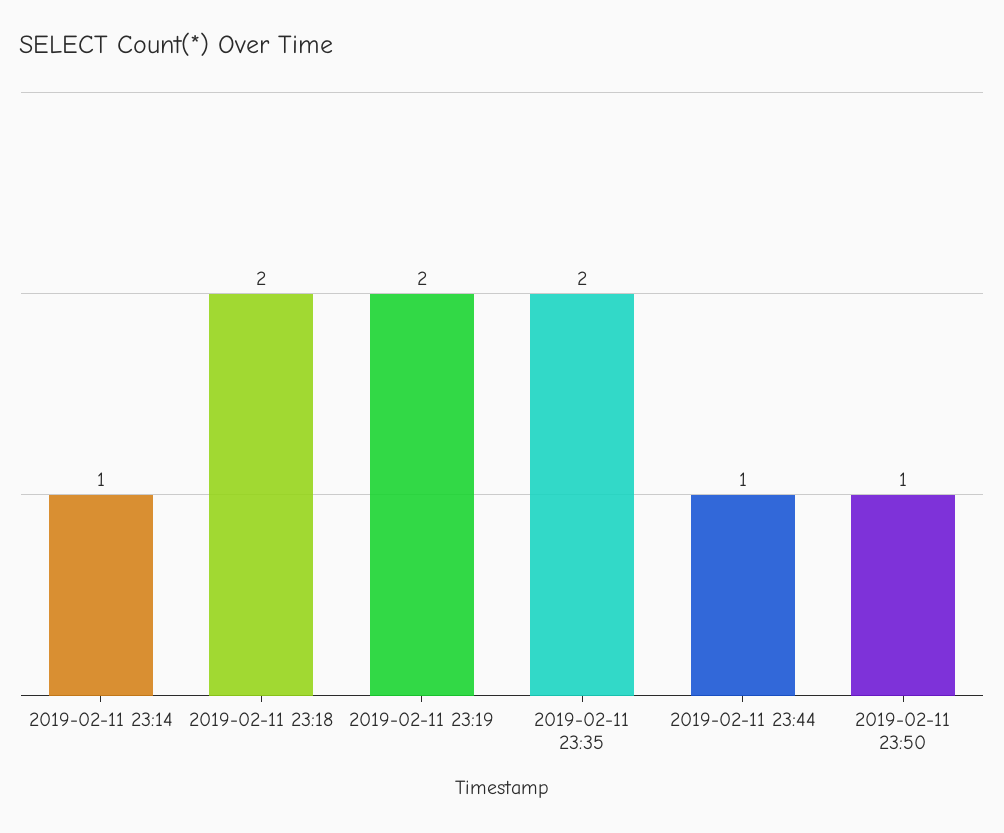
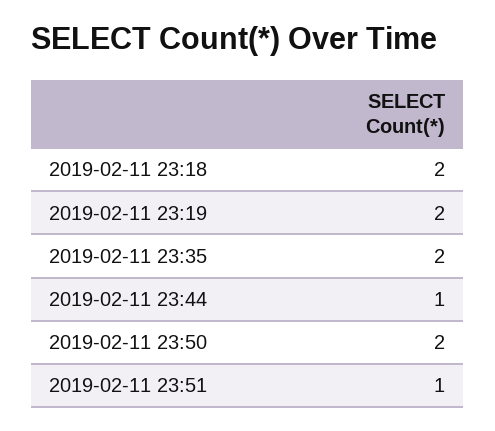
2019-02-11 23:14: 1 -> none
2019-02-11 23:50: 1 -> 2
2019-02-11 23:51: none -> 1

